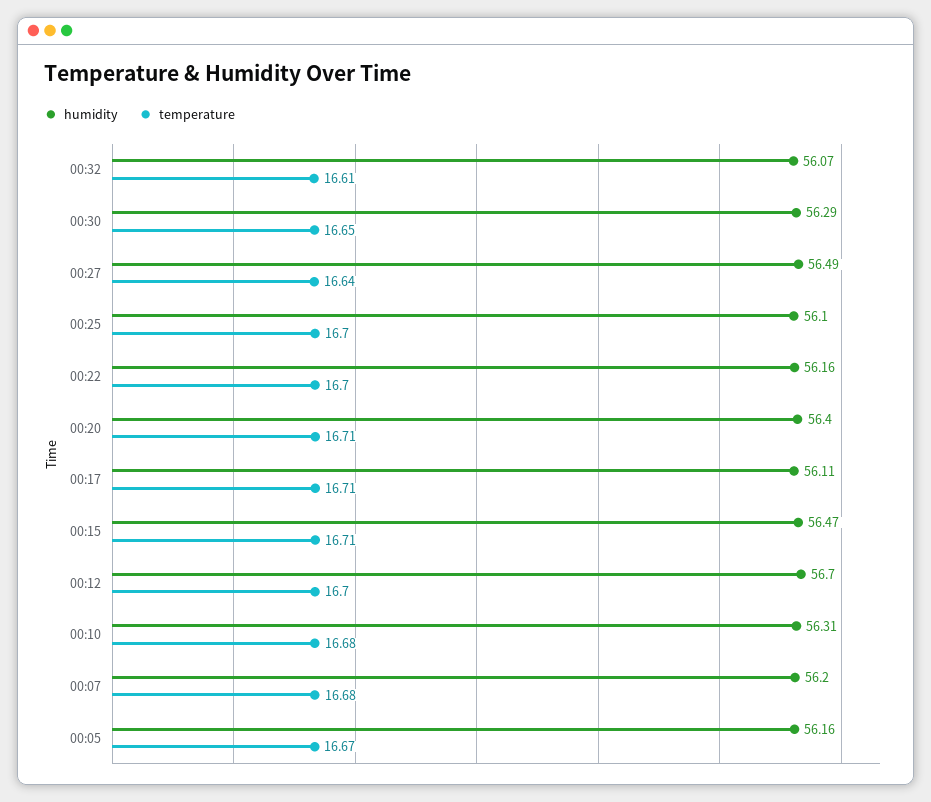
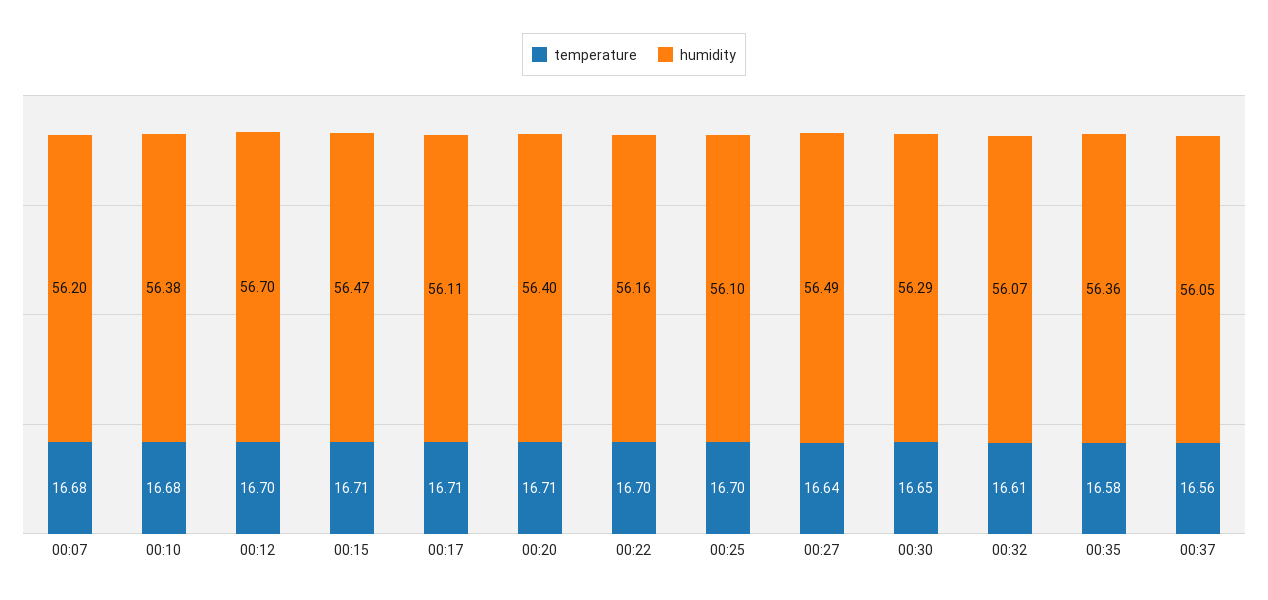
humidity, 00:10: 56.31 -> 56.38
humidity, 00:05: 56.16 -> none
temperature, 00:05: 16.67 -> none
temperature, 00:35: none -> 16.58
humidity, 00:35: none -> 56.36
temperature, 00:37: none -> 16.56
humidity, 00:37: none -> 56.05

